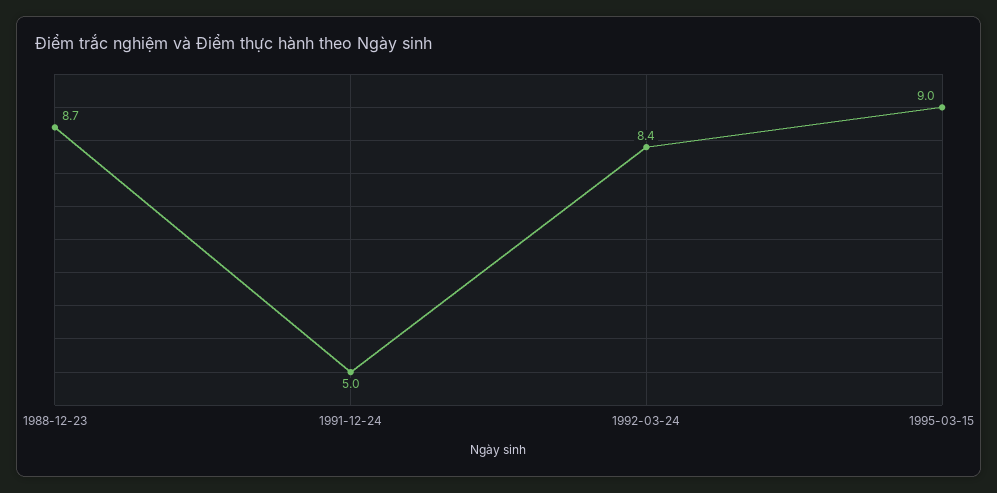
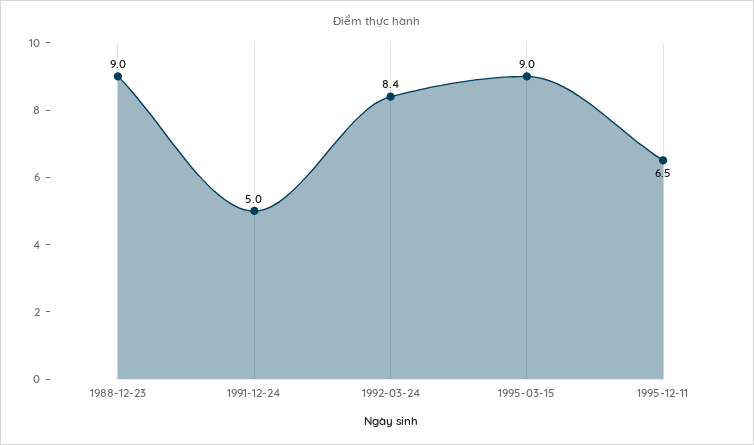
1988-12-23: 8.7 -> 9
1995-12-11: none -> 6.5

